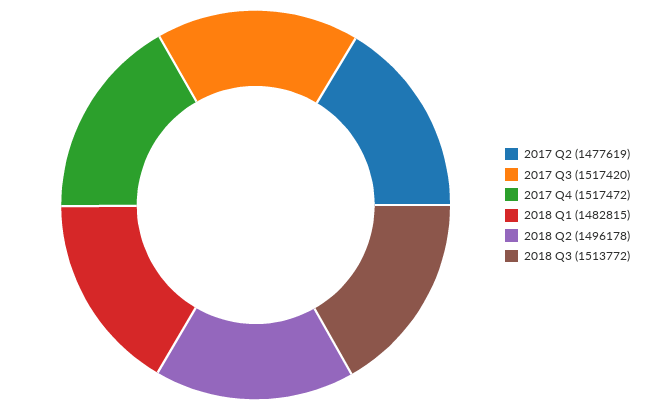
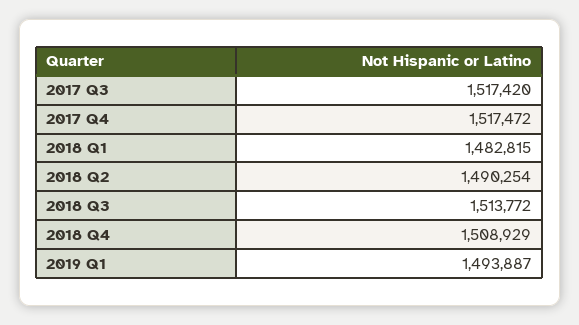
2017 Q2: 1477619 -> none
2018 Q2: 1496178 -> 1490254
2018 Q4: none -> 1508929
2019 Q1: none -> 1493887

